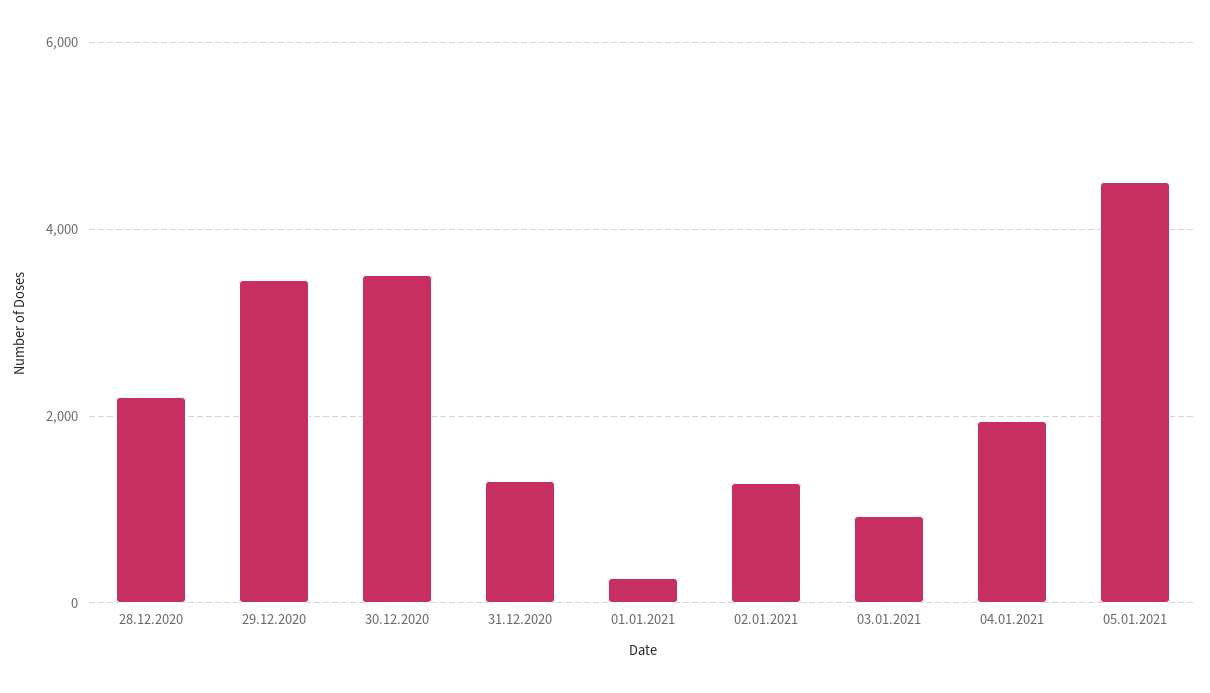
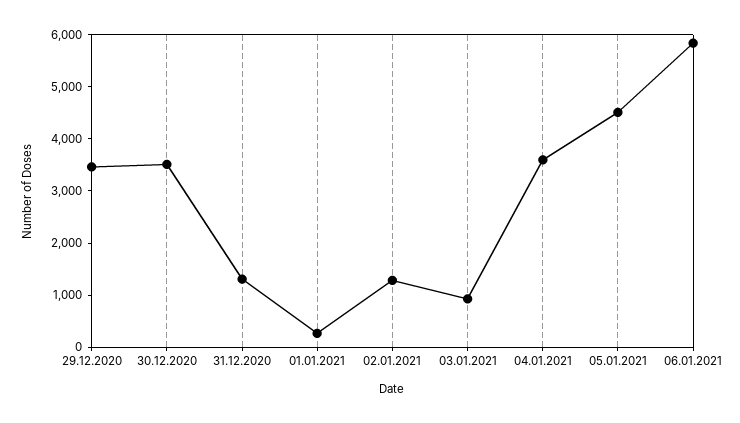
28.12.2020: 2200 -> none
04.01.2021: 2000 -> 3600
06.01.2021: none -> 5800

